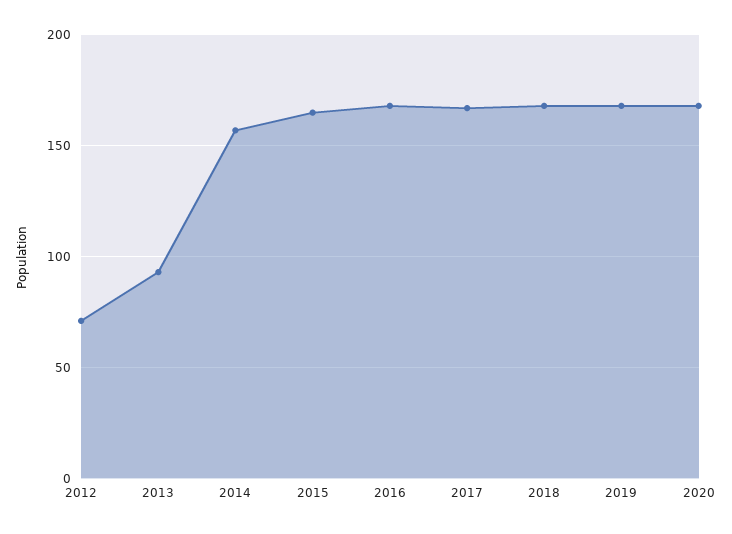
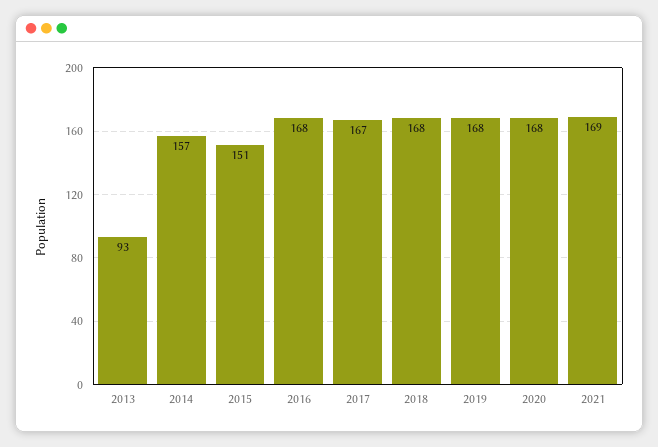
2012: 70 -> none
2015: 165 -> 151
2021: none -> 169

